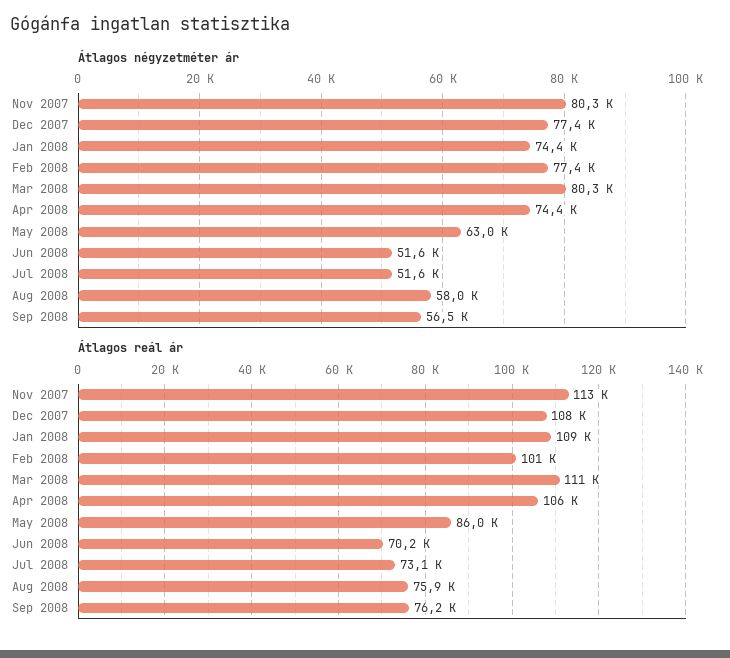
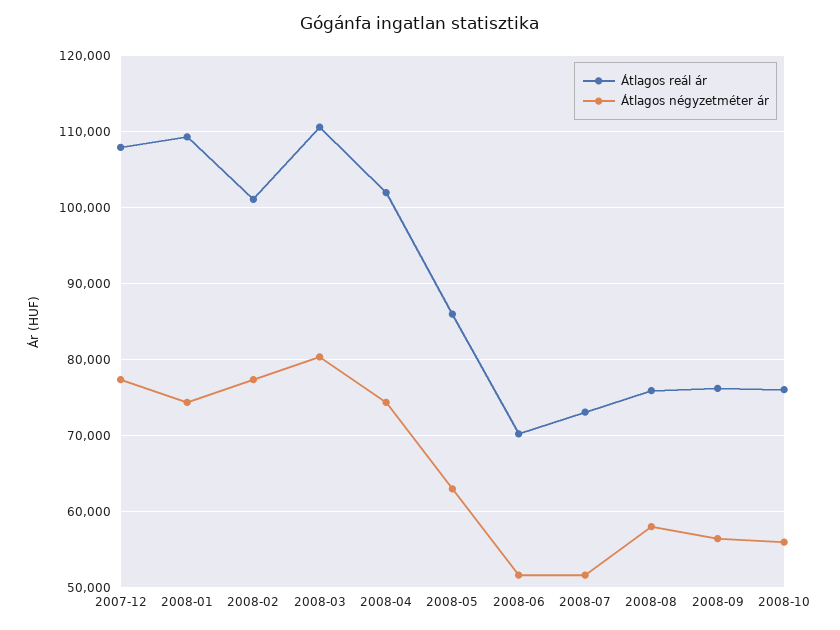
Átlagos négyzetméter ár, Nov 2007: 80300 -> none
Átlagos reál ár, Nov 2007: 113000 -> none
Átlagos reál ár, Apr 2008: 106000 -> 102000
Átlagos reál ár, 2008-10: none -> 76000
Átlagos négyzetméter ár, 2008-10: none -> 56000

